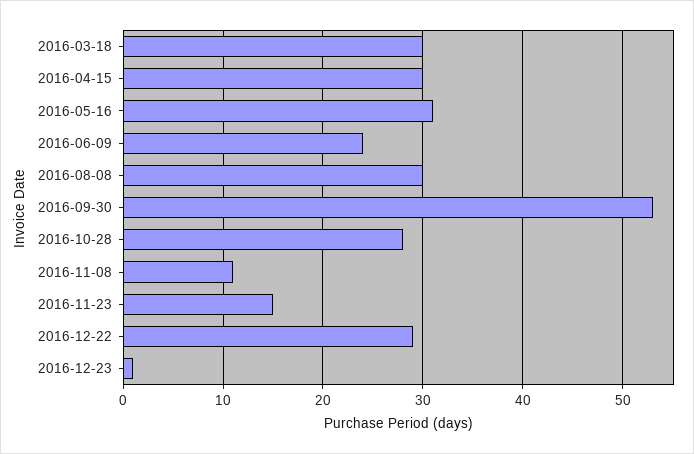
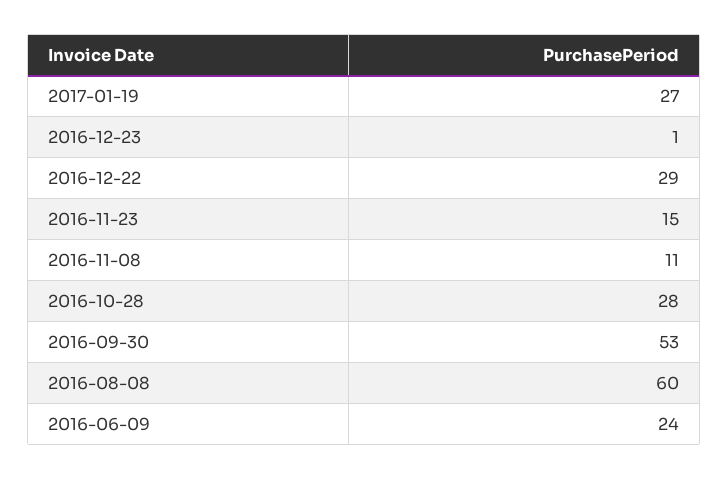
2016-03-18: 30 -> none
2016-04-15: 30 -> none
2016-05-16: 31 -> none
2016-08-08: 30 -> 60
2017-01-19: none -> 27

